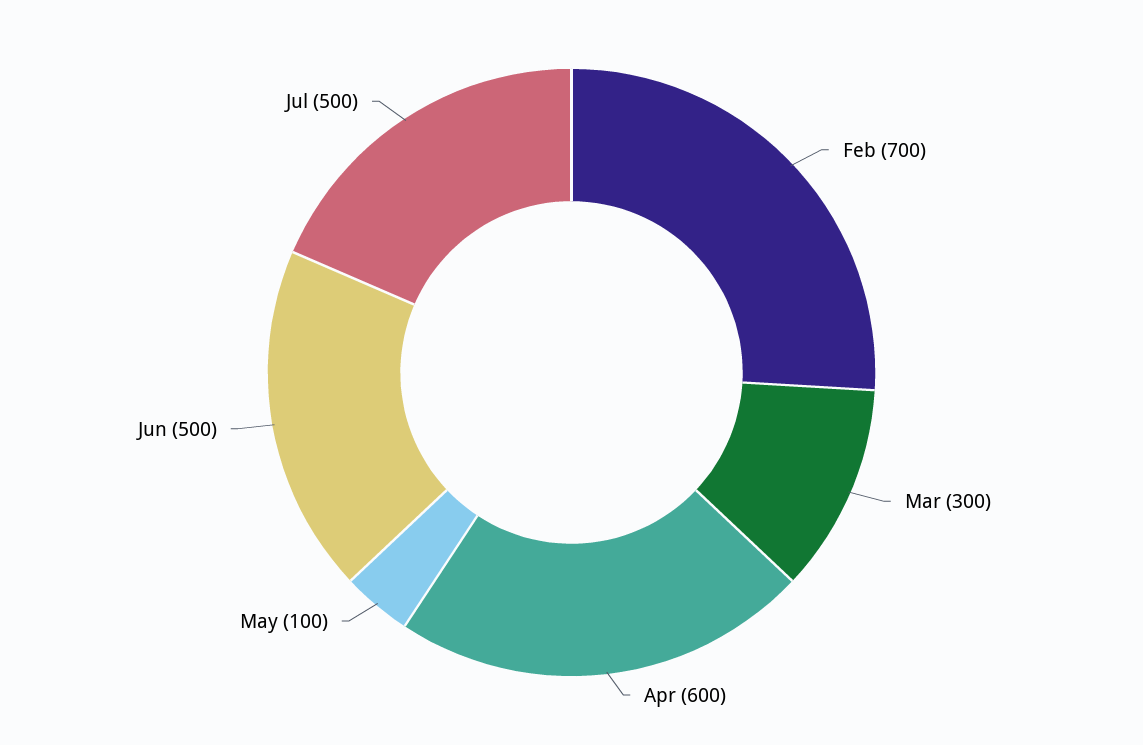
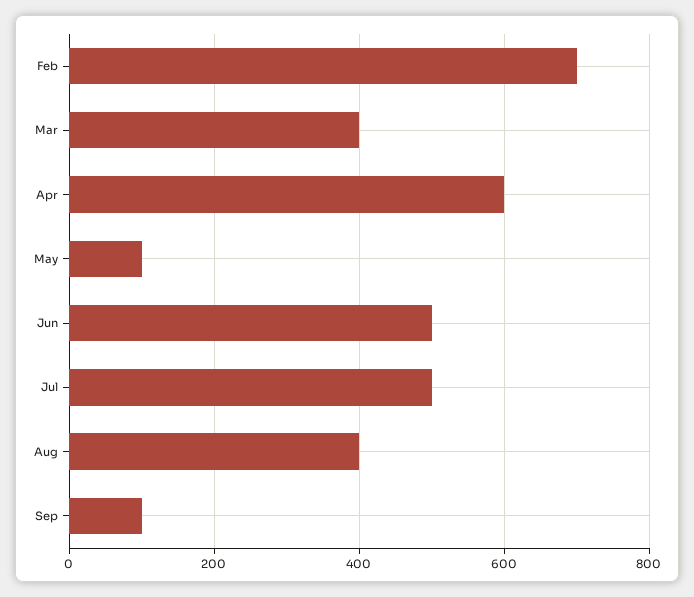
Mar: 300 -> 400
Aug: none -> 400
Sep: none -> 100

